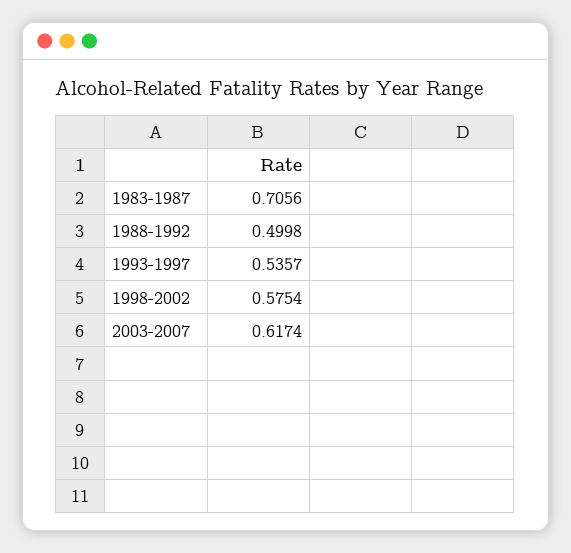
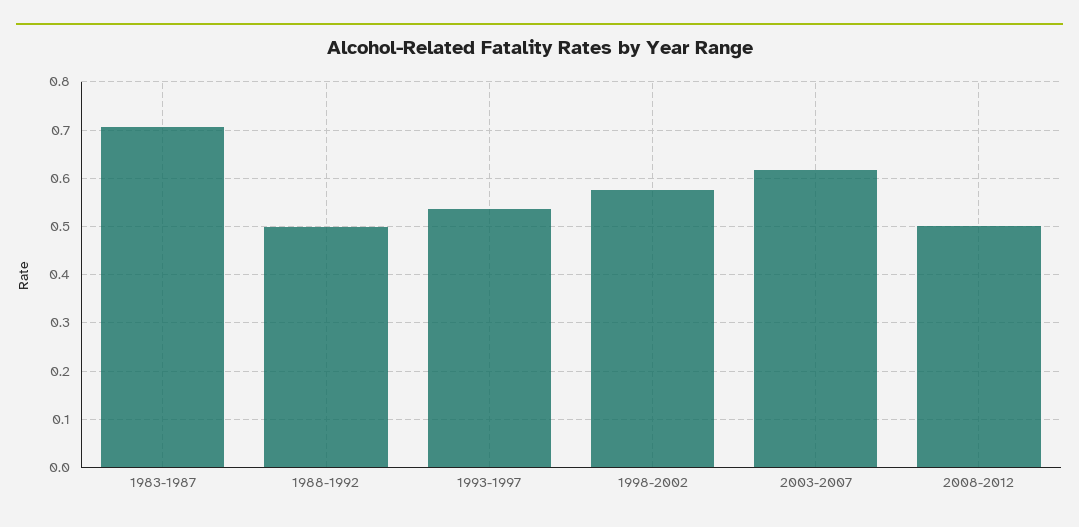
2008-2012: none -> 0.5

